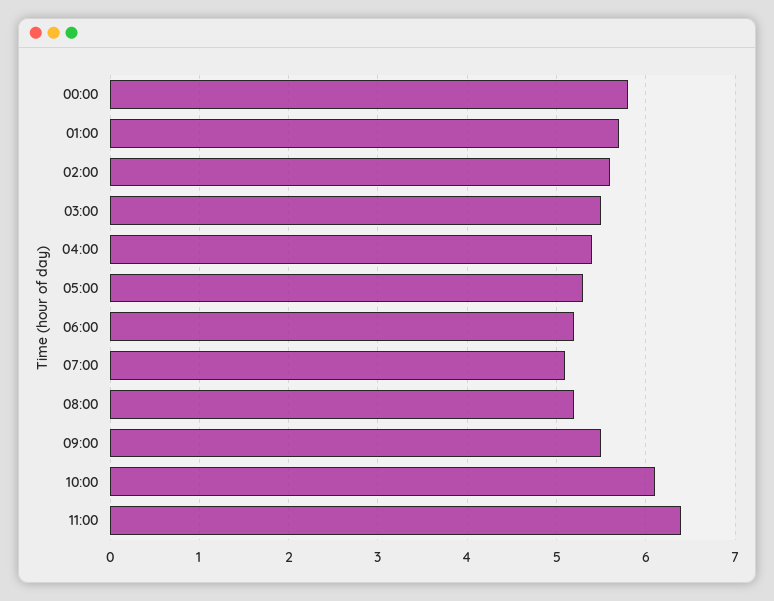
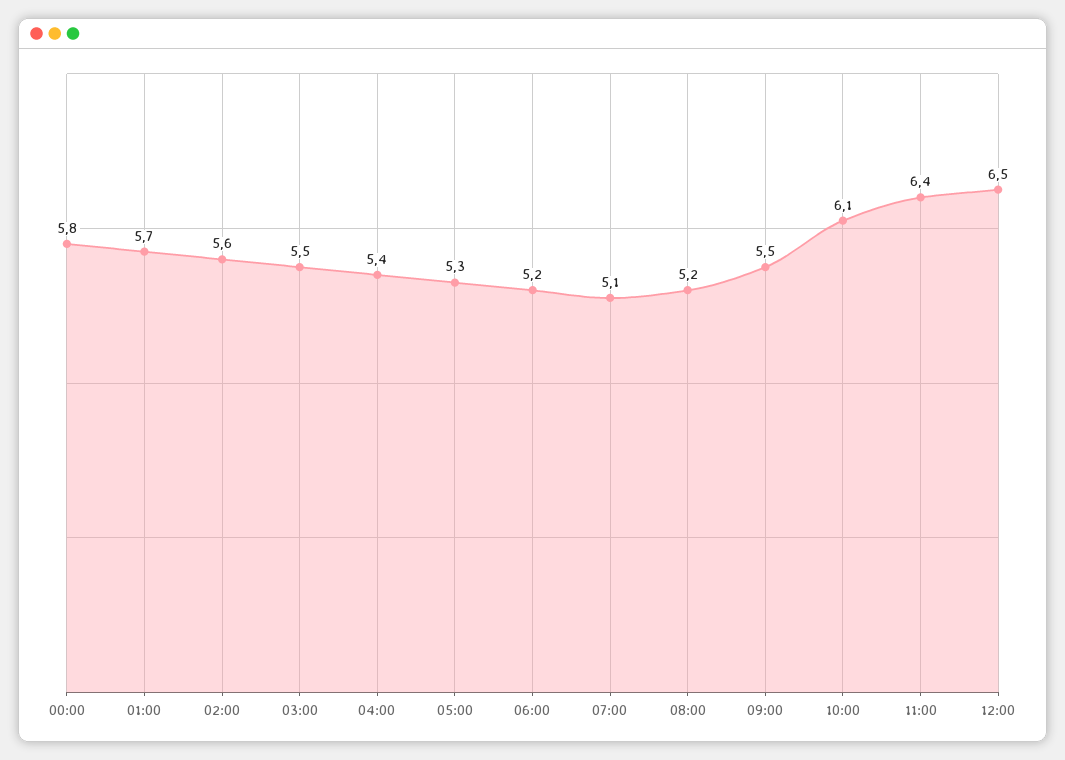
12:00: none -> 6.5

